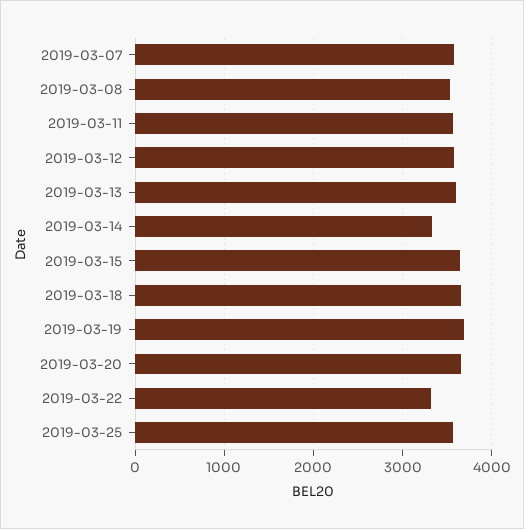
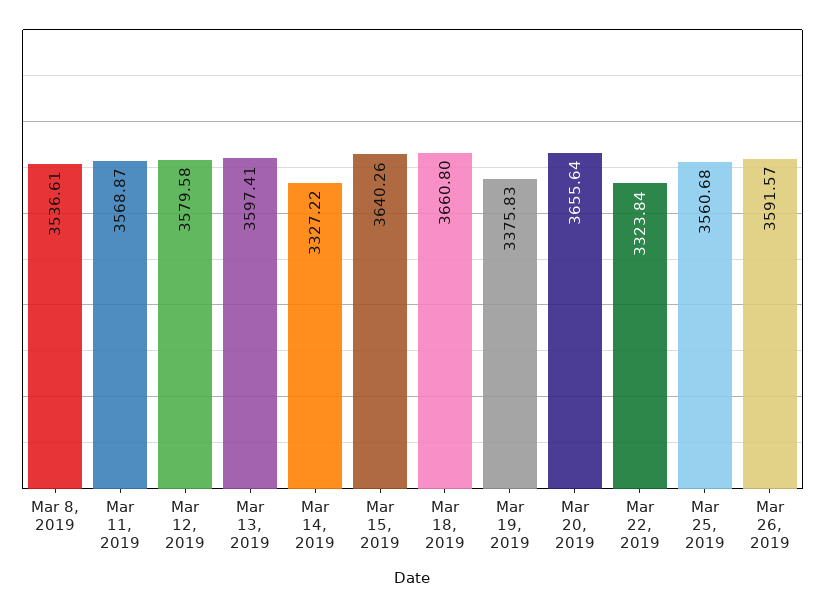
2019-03-07: 3600 -> none
2019-03-19: 3700 -> 3375.83
Mar 26, 2019: none -> 3591.57

